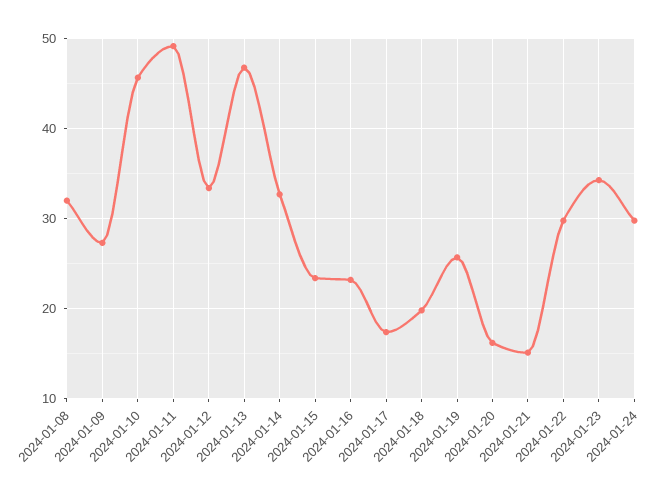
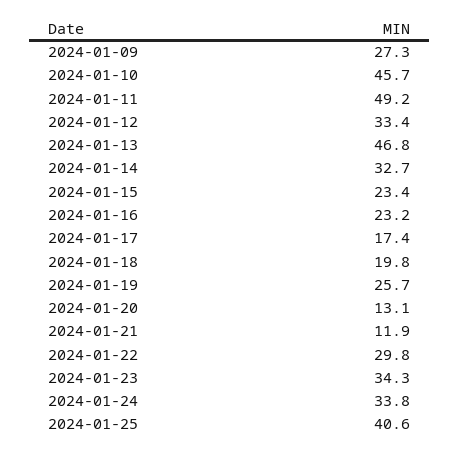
2024-01-08: 32 -> none
2024-01-20: 16 -> 13.1
2024-01-21: 15 -> 11.9
2024-01-24: 30 -> 33.8
2024-01-25: none -> 40.6

